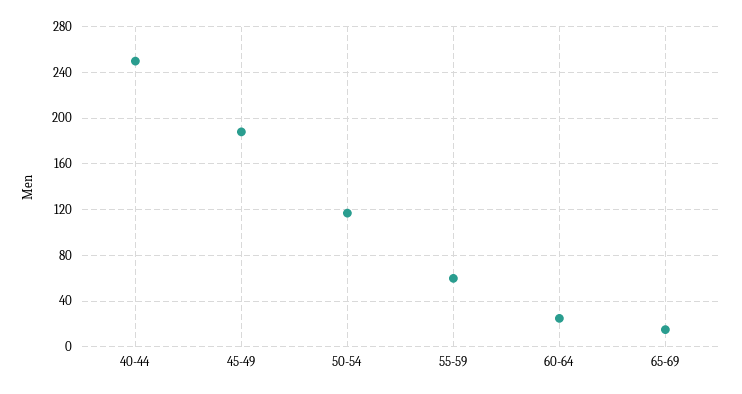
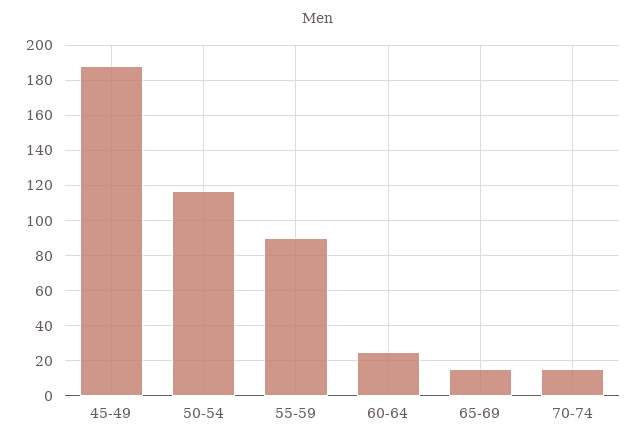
40-44: 250 -> none
55-59: 60 -> 90
70-74: none -> 15

